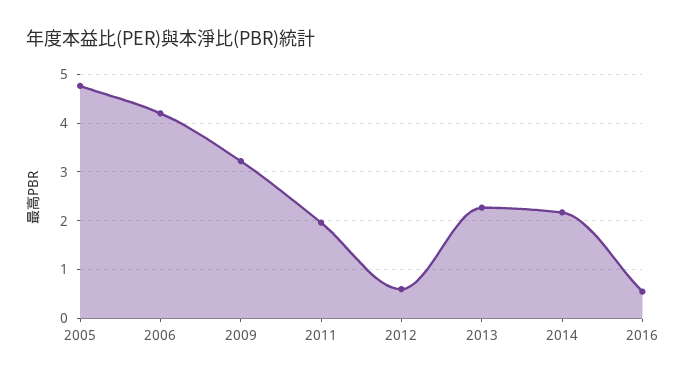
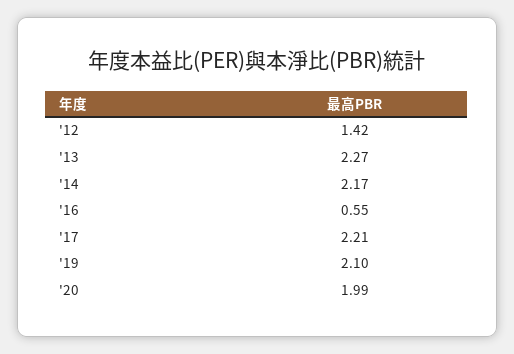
2005: 4.8 -> none
2006: 4.2 -> none
2009: 3.2 -> none
2011: 2 -> none
2012: 0.6 -> 1.42
'17: none -> 2.21
'19: none -> 2.1
'20: none -> 1.99

